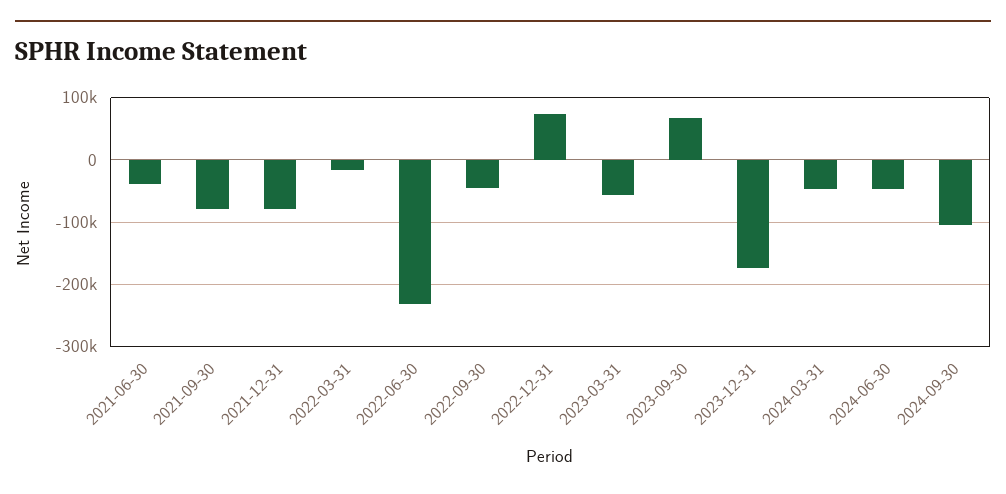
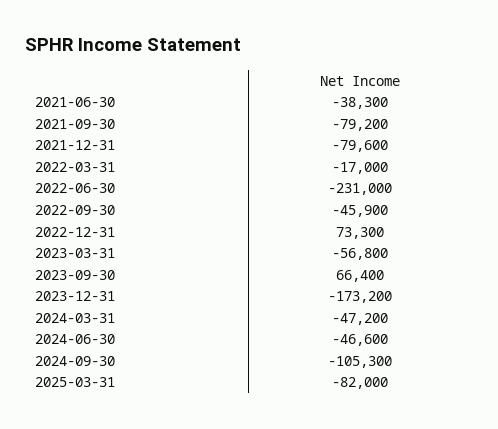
2025-03-31: none -> -82000

